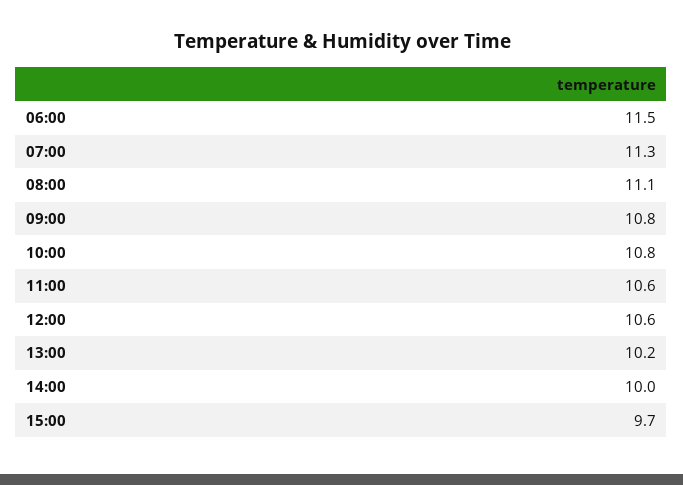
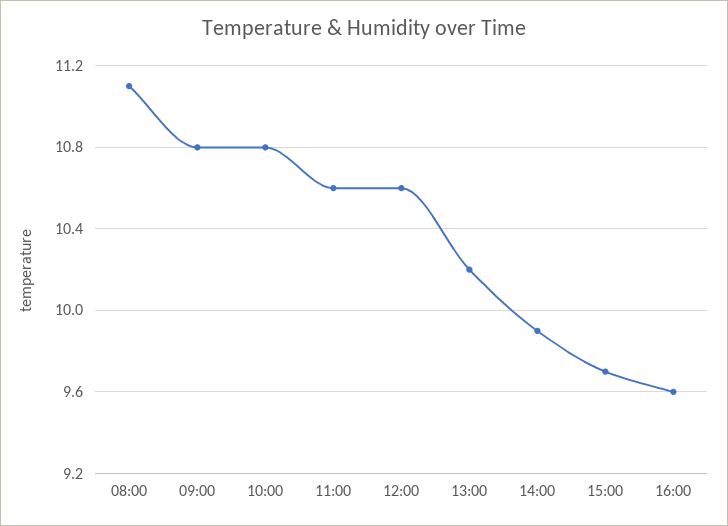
06:00: 11.5 -> none
07:00: 11.3 -> none
14:00: 10 -> 9.9
16:00: none -> 9.6

